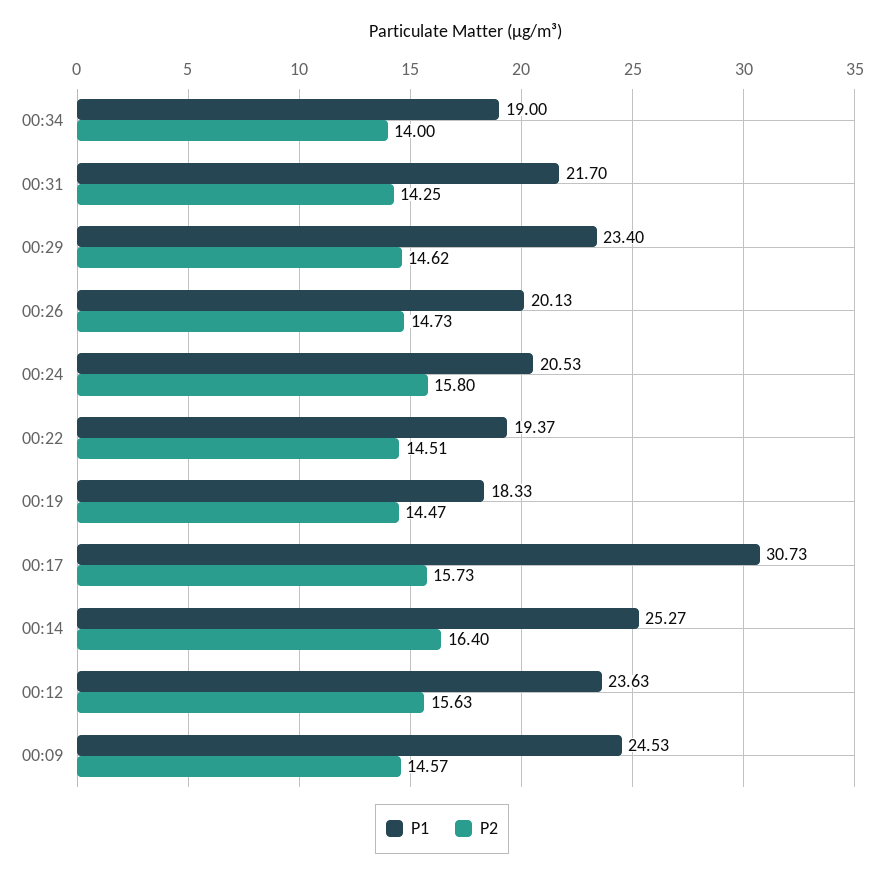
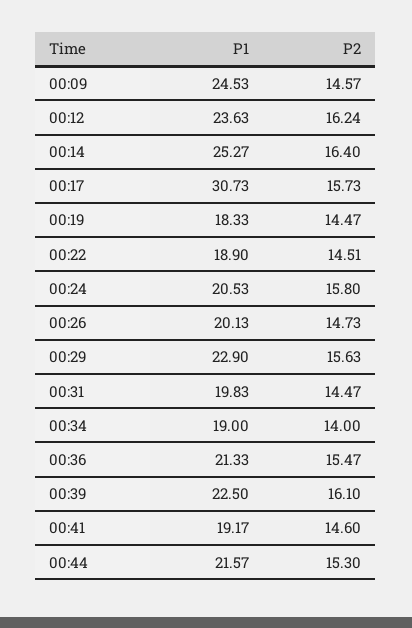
P1, 00:31: 21.7 -> 19.83
P2, 00:31: 14.25 -> 14.47
P1, 00:29: 23.4 -> 22.9
P2, 00:29: 14.62 -> 15.63
P1, 00:22: 19.37 -> 18.9
P2, 00:12: 15.63 -> 16.24
P1, 00:36: none -> 21.33
P2, 00:36: none -> 15.47
P1, 00:39: none -> 22.5
P2, 00:39: none -> 16.1
P1, 00:41: none -> 19.17
P2, 00:41: none -> 14.6
P1, 00:44: none -> 21.57
P2, 00:44: none -> 15.3

